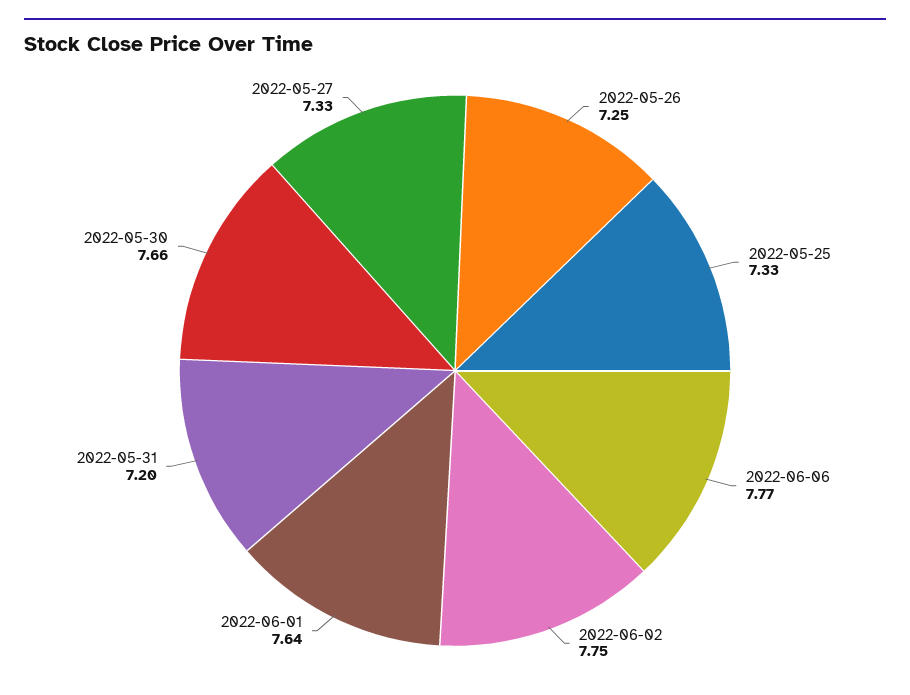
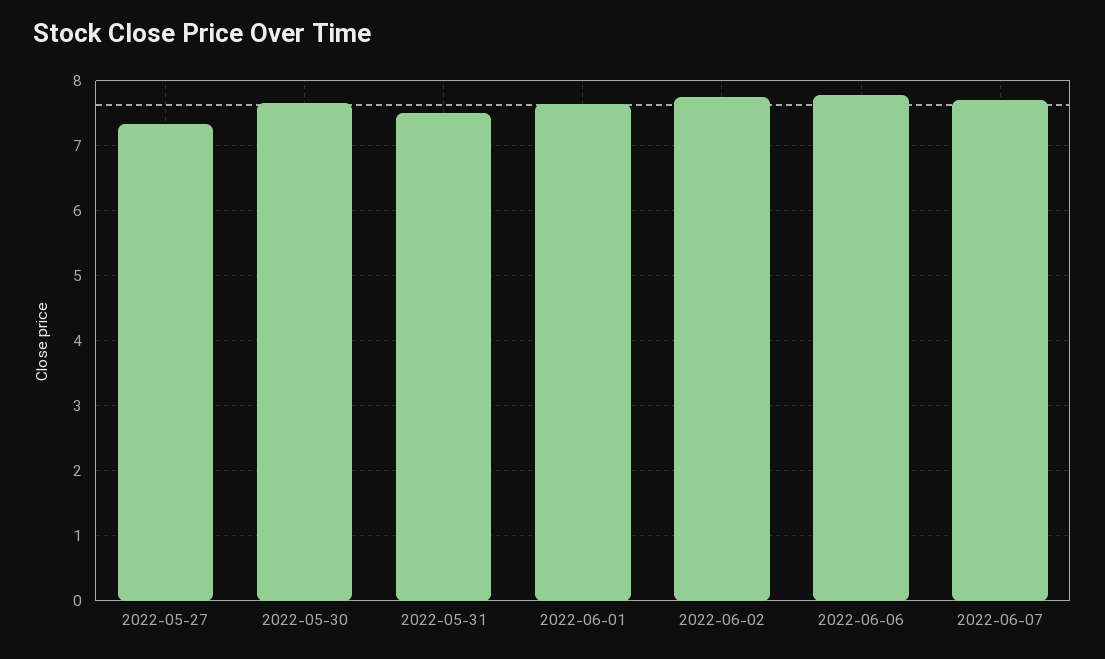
2022-05-26: 7.25 -> none
2022-05-25: 7.33 -> none
2022-05-31: 7.2 -> 7.5
2022-06-07: none -> 7.7

